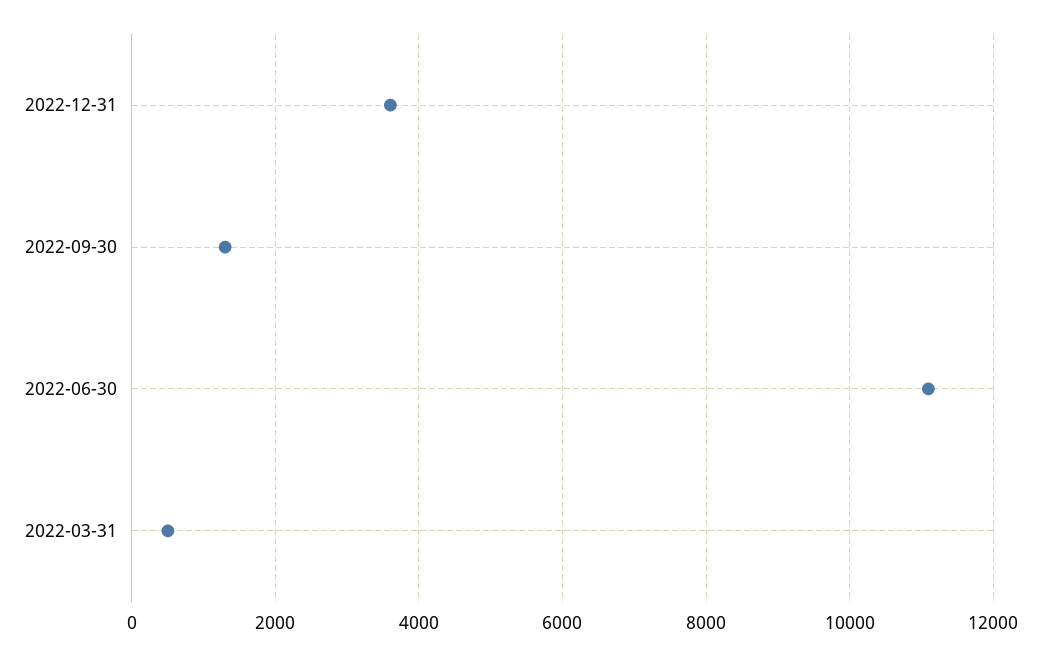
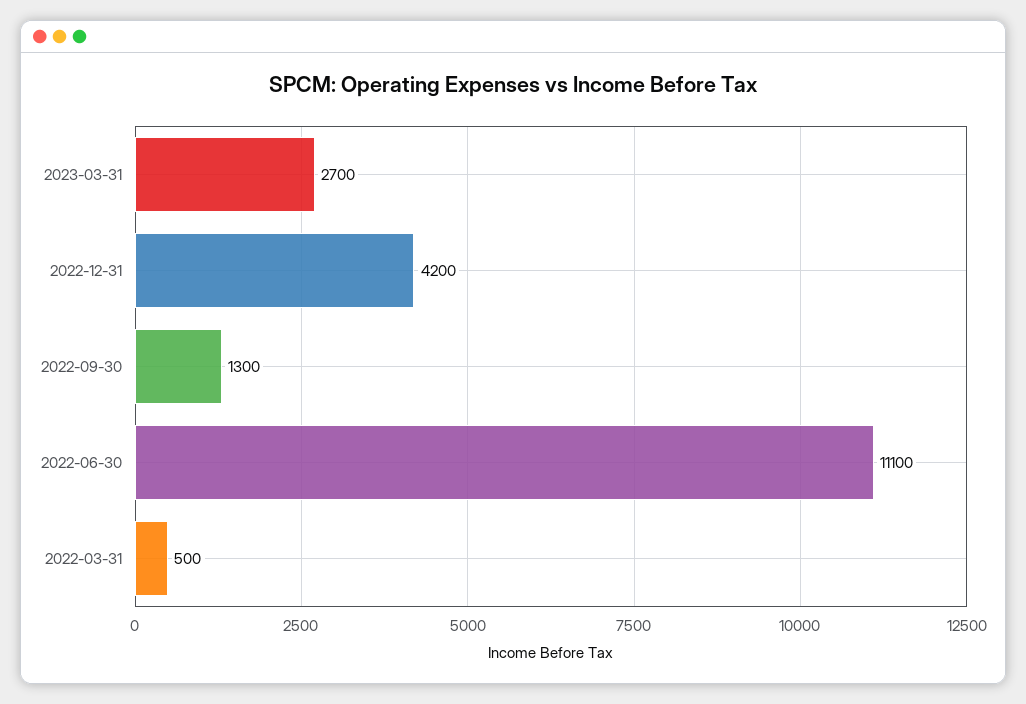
2022-12-31: 3600 -> 4200
2023-03-31: none -> 2700

